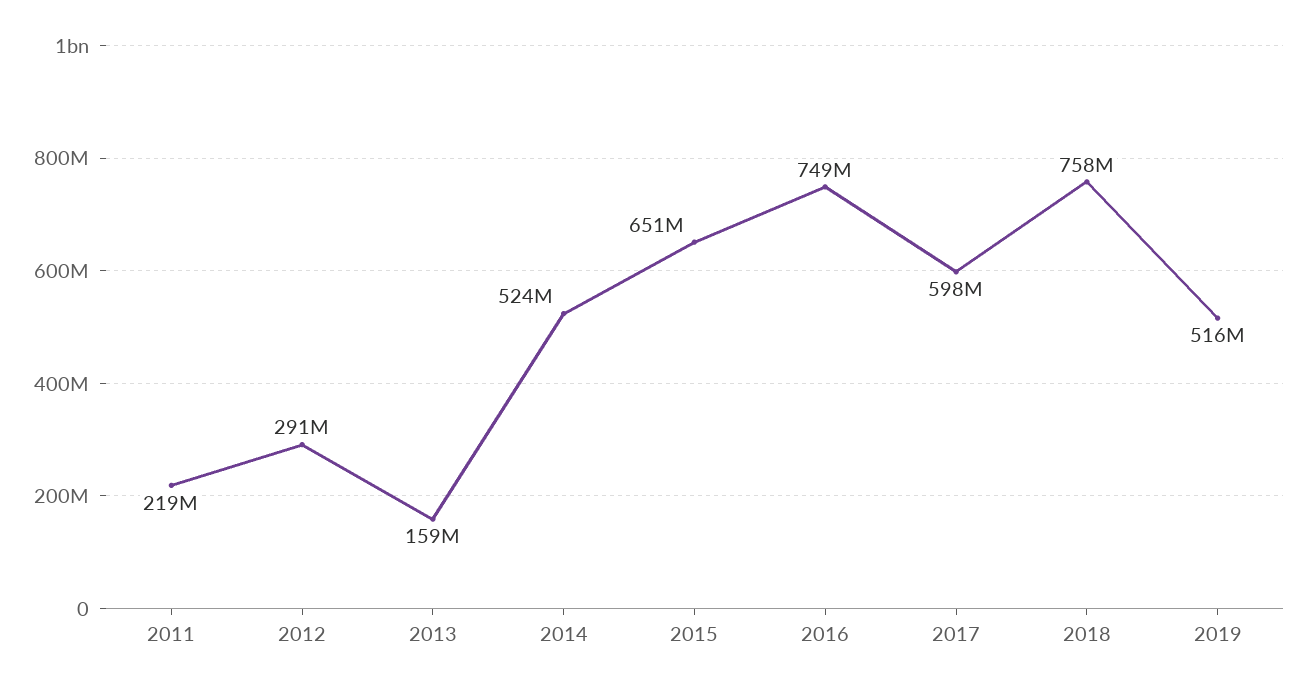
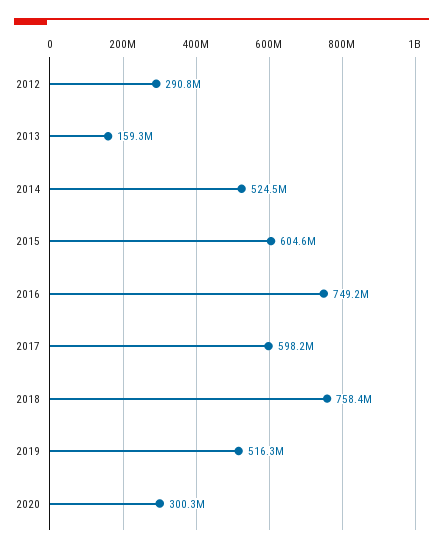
2011: 219000000 -> none
2015: 651000000 -> 604600000
2020: none -> 300300000

